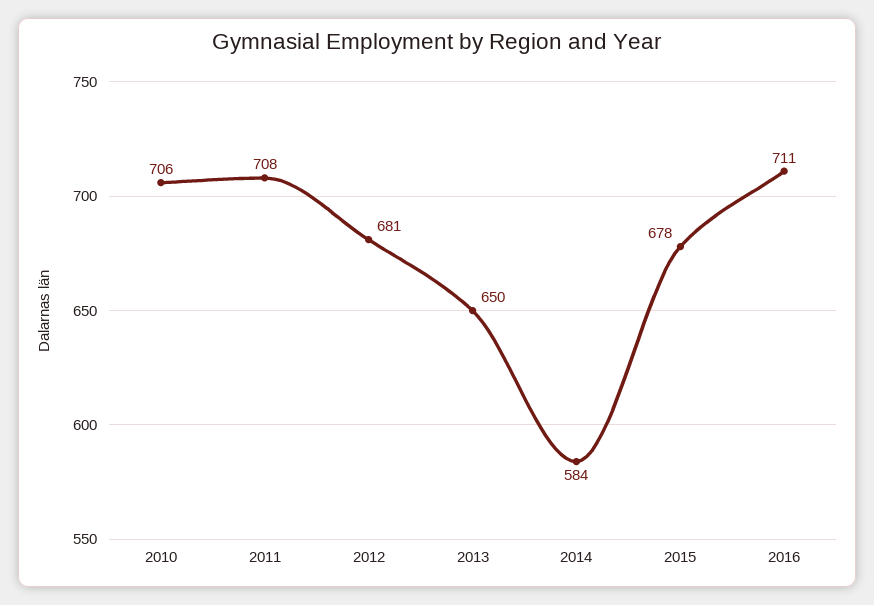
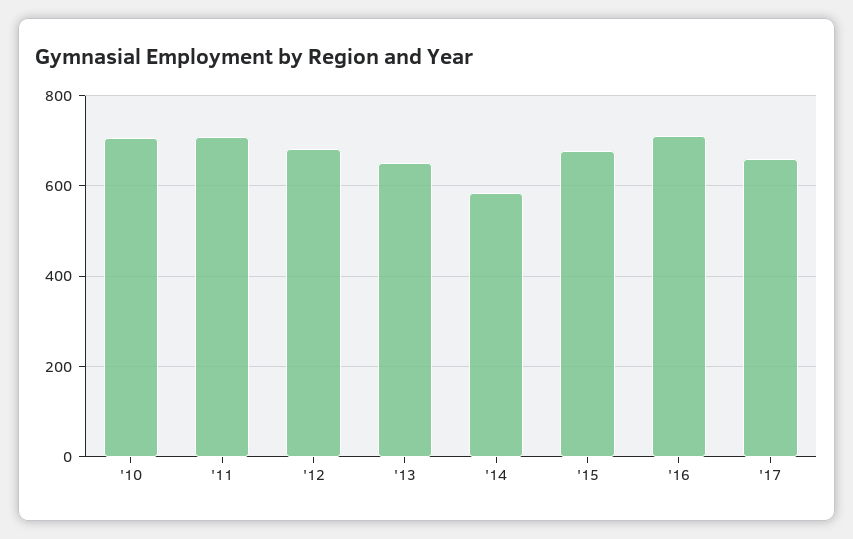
'17: none -> 660

